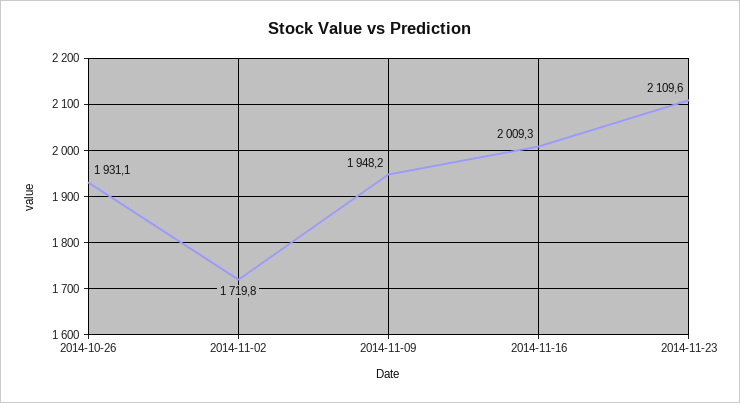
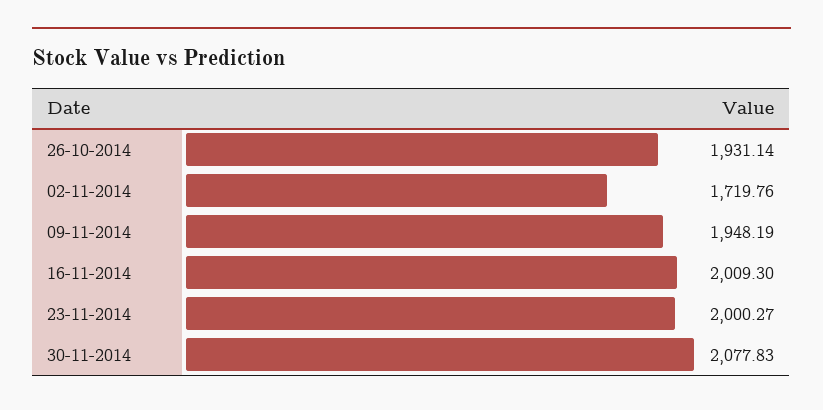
2014-11-23: 2109.6 -> 2000.27
30-11-2014: none -> 2077.83

